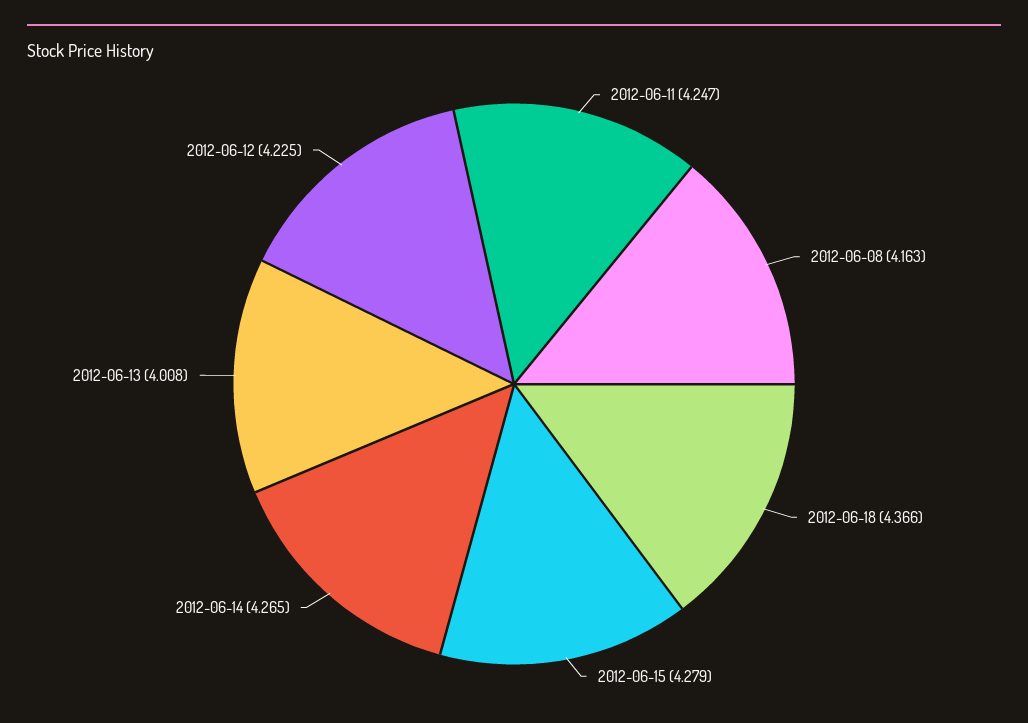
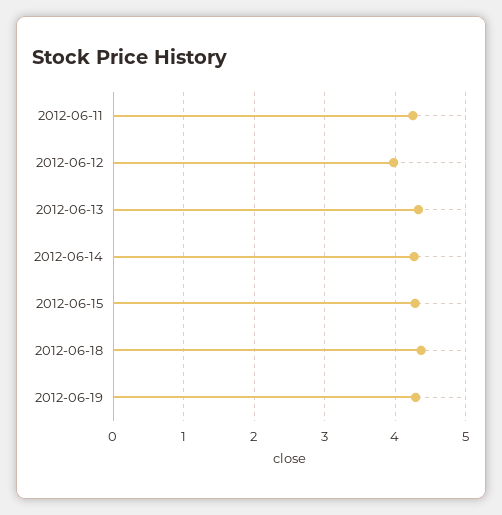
2012-06-08: 4.163 -> none
2012-06-13: 4.008 -> 4.3
2012-06-12: 4.225 -> 4
2012-06-19: none -> 4.3

